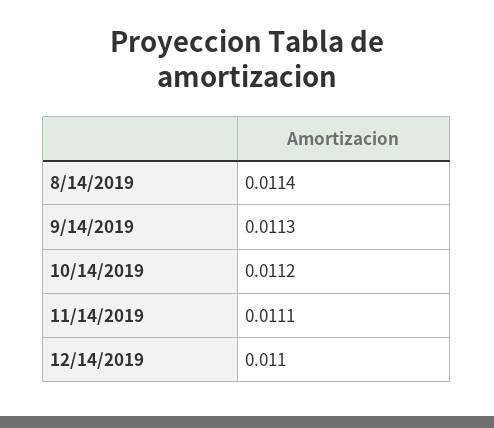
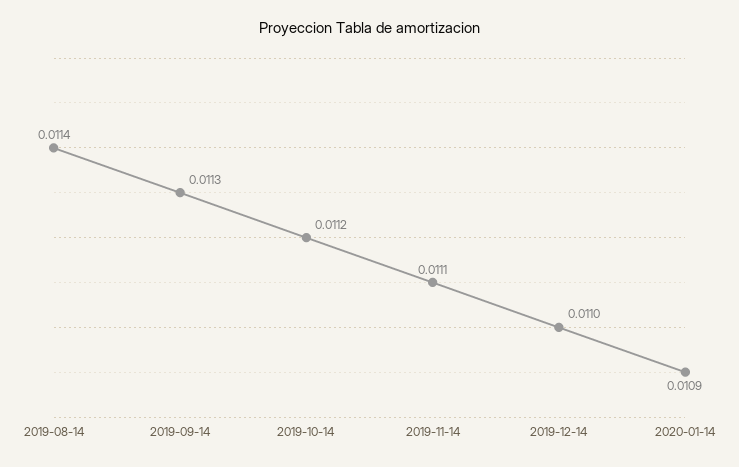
2020-01-14: none -> 0.0109

